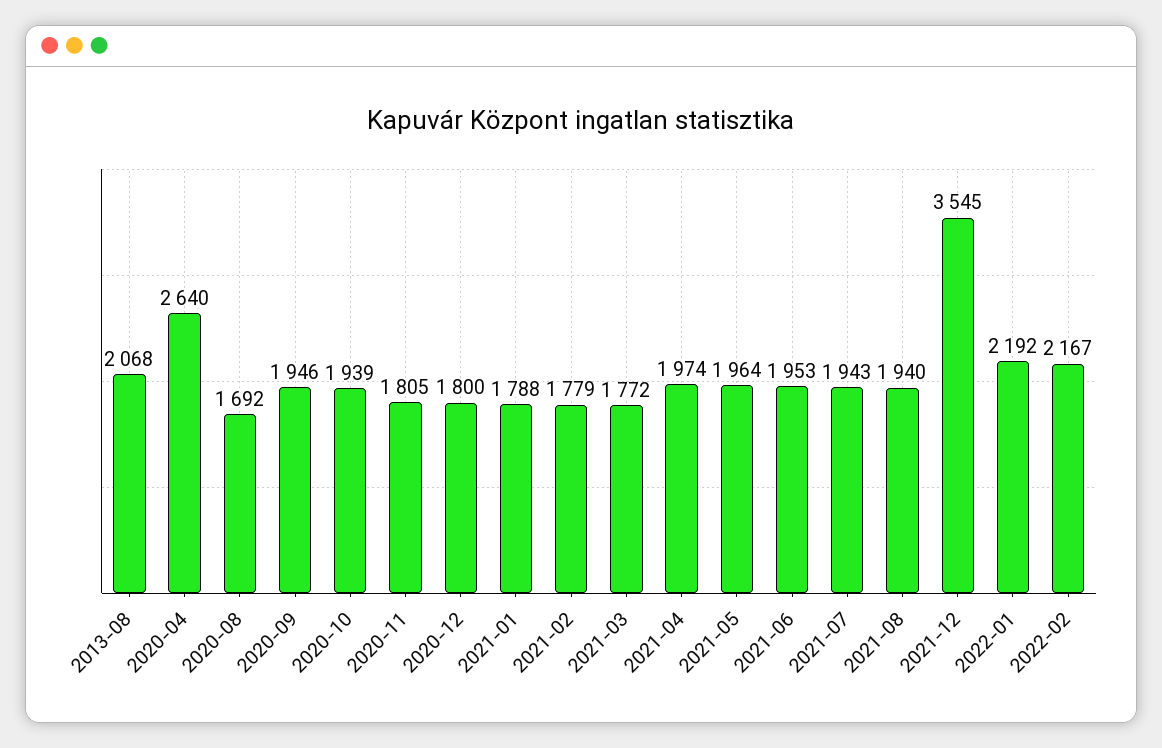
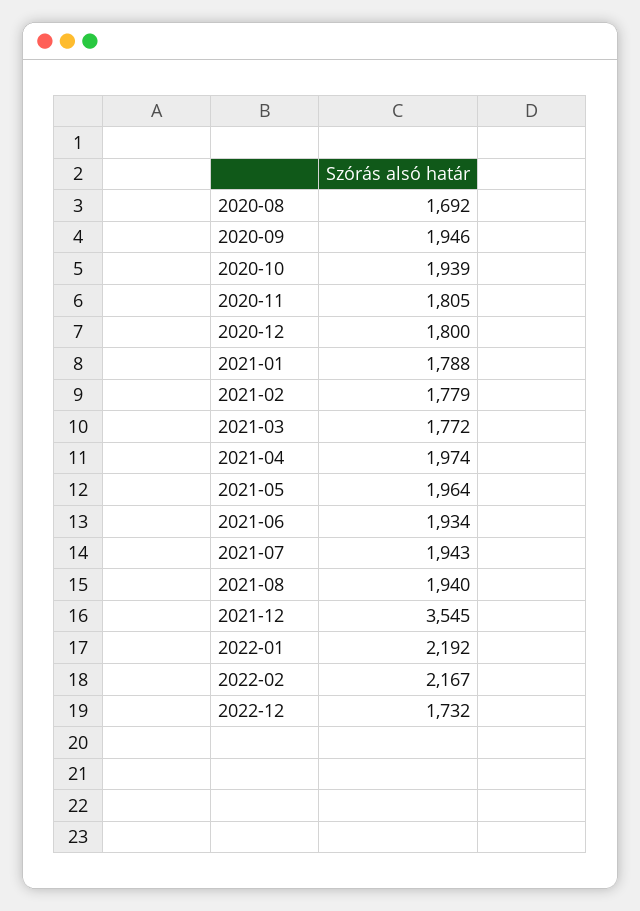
2013-08: 2068 -> none
2020-04: 2640 -> none
2021-06: 1953 -> 1934
2022-12: none -> 1732

